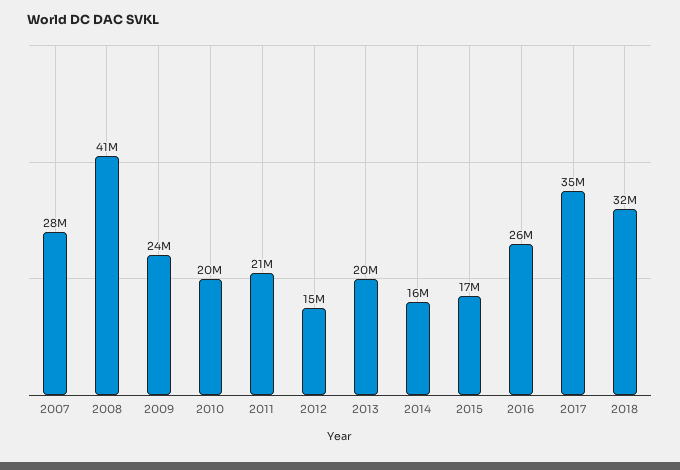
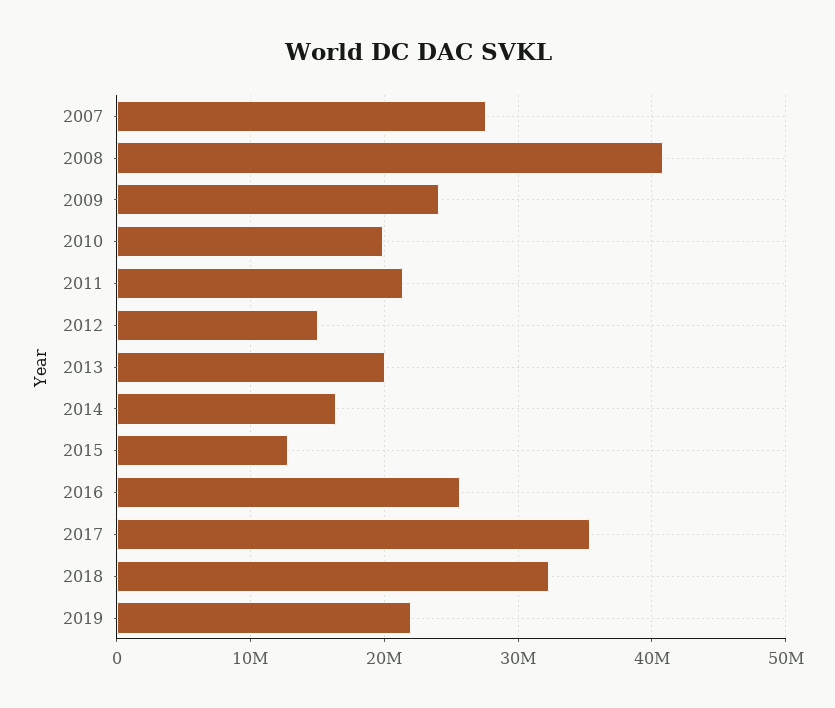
2015: 17000000 -> 13000000
2019: none -> 22000000

